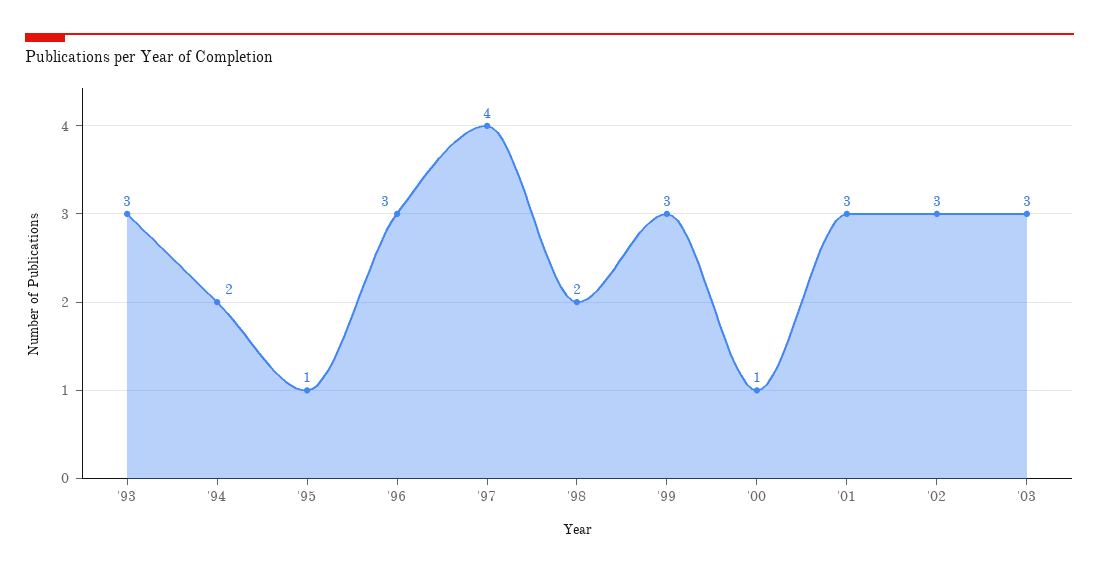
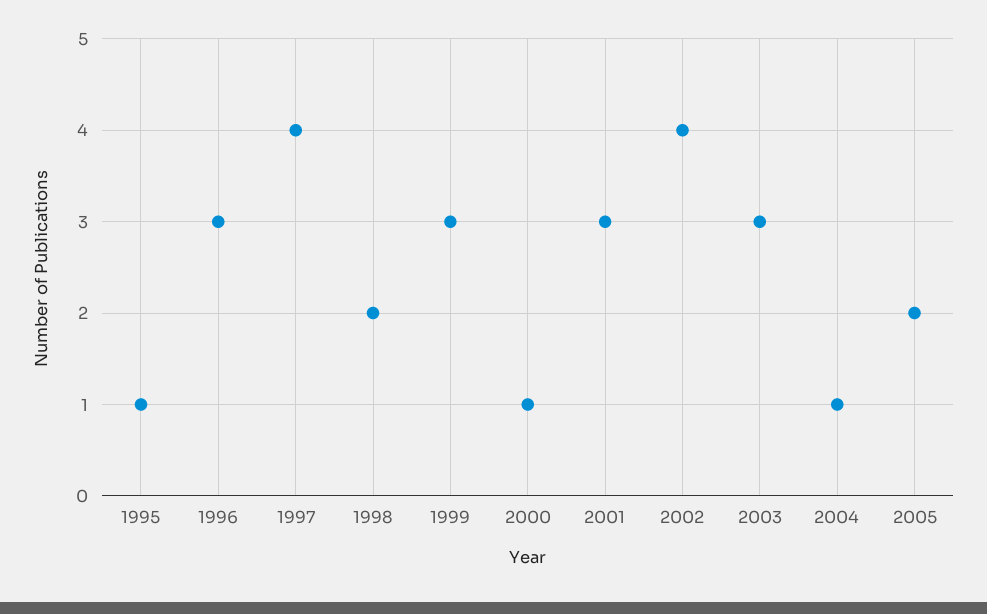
'93: 3 -> none
'94: 2 -> none
'02: 3 -> 4
2004: none -> 1
2005: none -> 2

